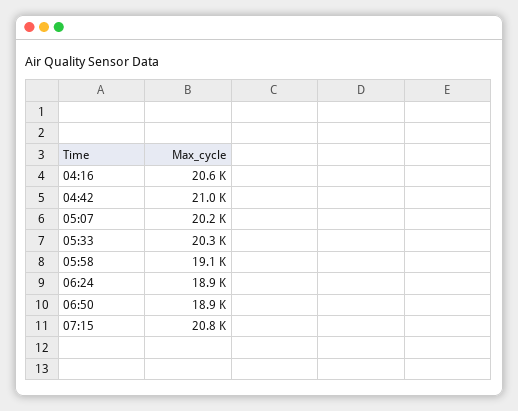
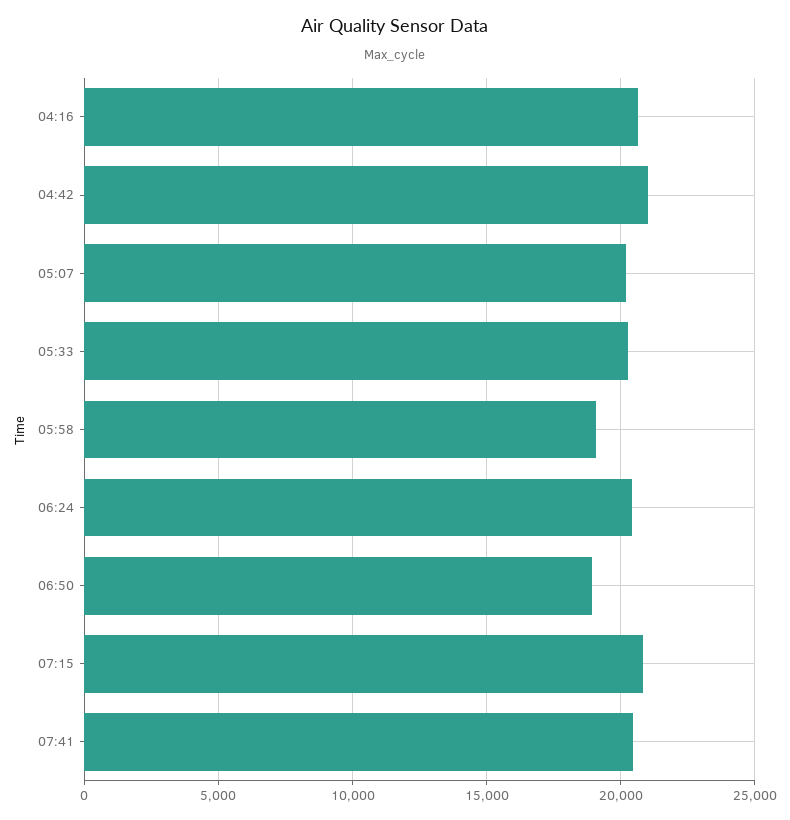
06:24: 18900 -> 20500
07:41: none -> 20500

